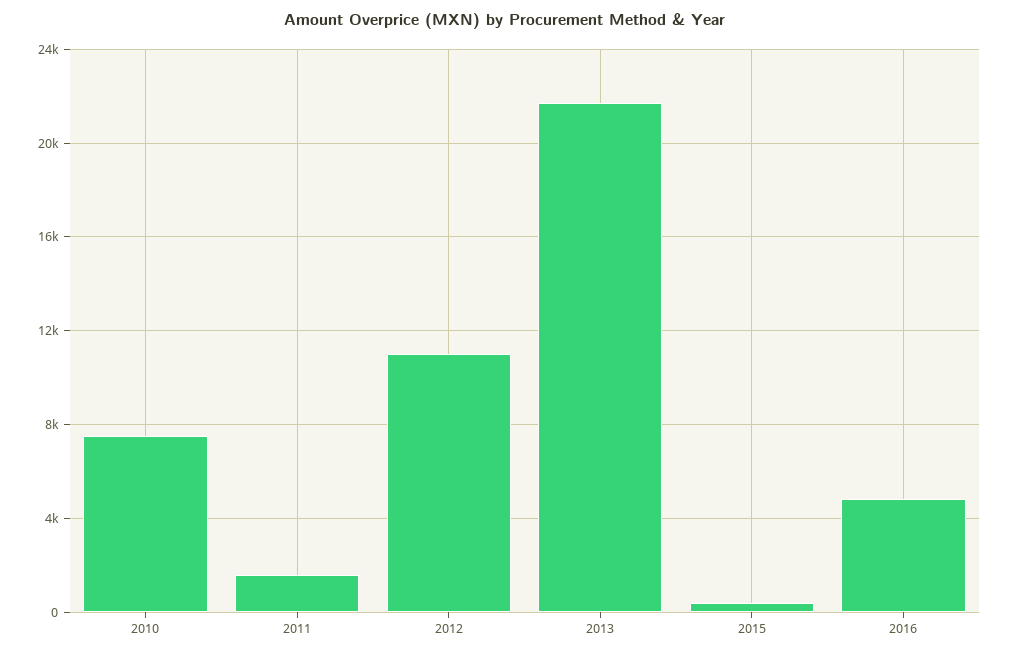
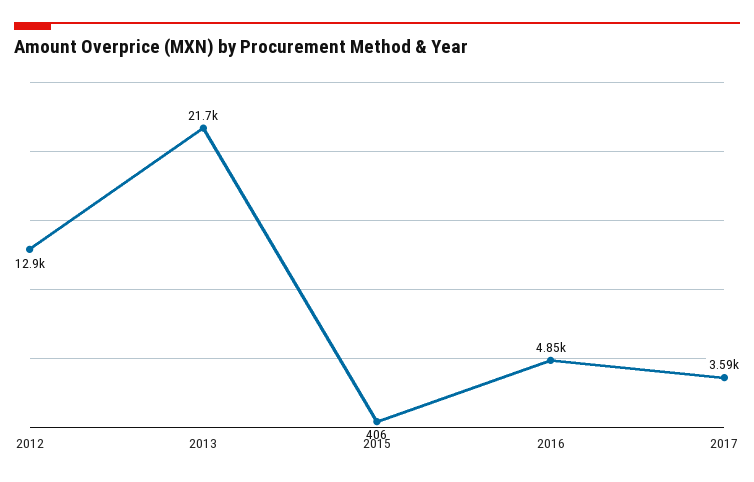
2010: 7500 -> none
2011: 1500 -> none
2012: 11000 -> 12900
2017: none -> 3590

